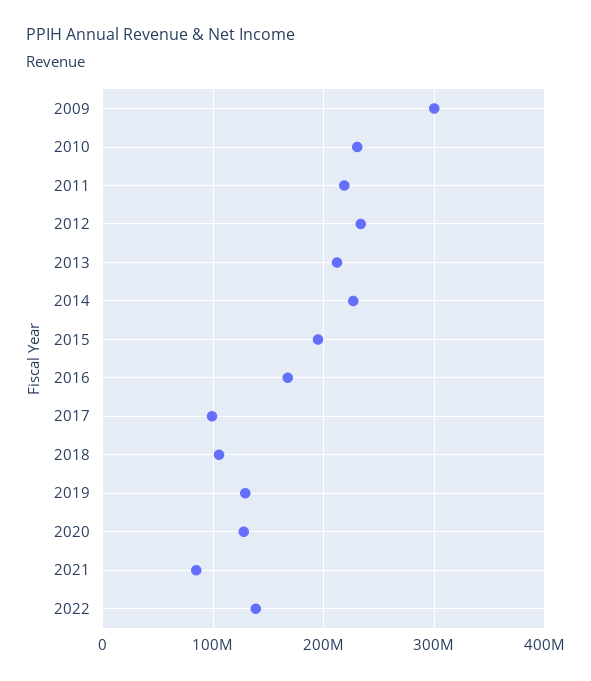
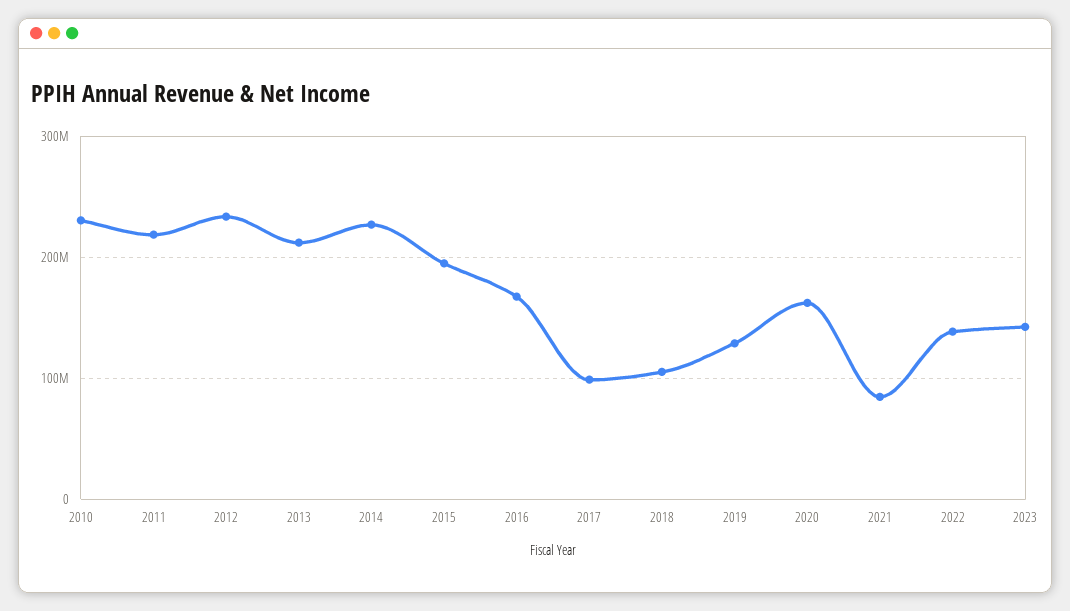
2009: 300000000 -> none
2020: 130000000 -> 160000000
2023: none -> 140000000

